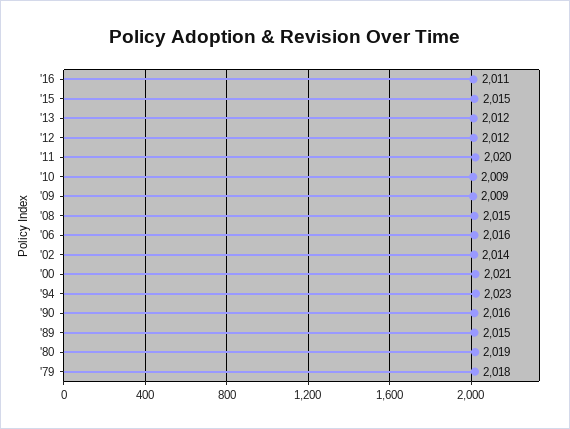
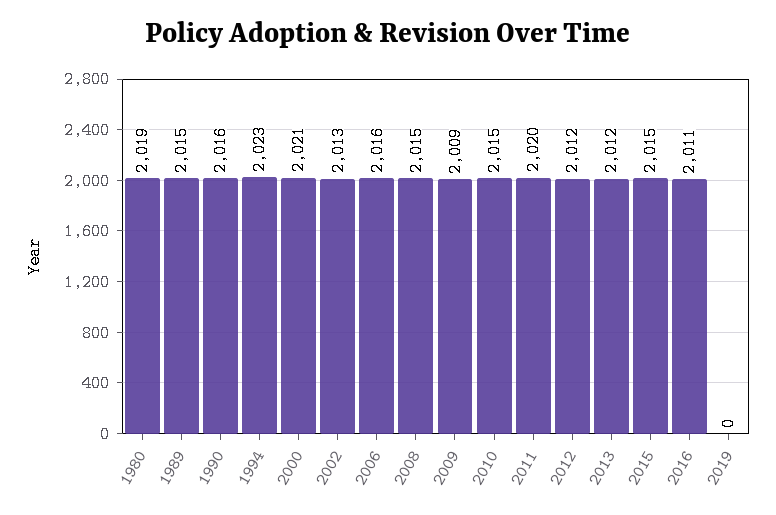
'10: 2009 -> 2015
'02: 2014 -> 2013
'79: 2018 -> none
2019: none -> 0

